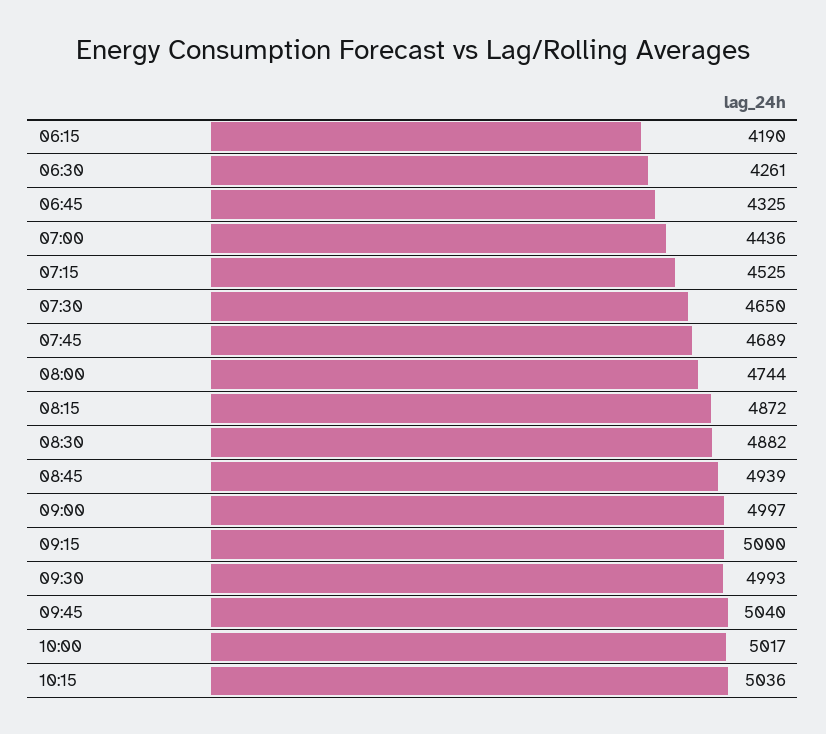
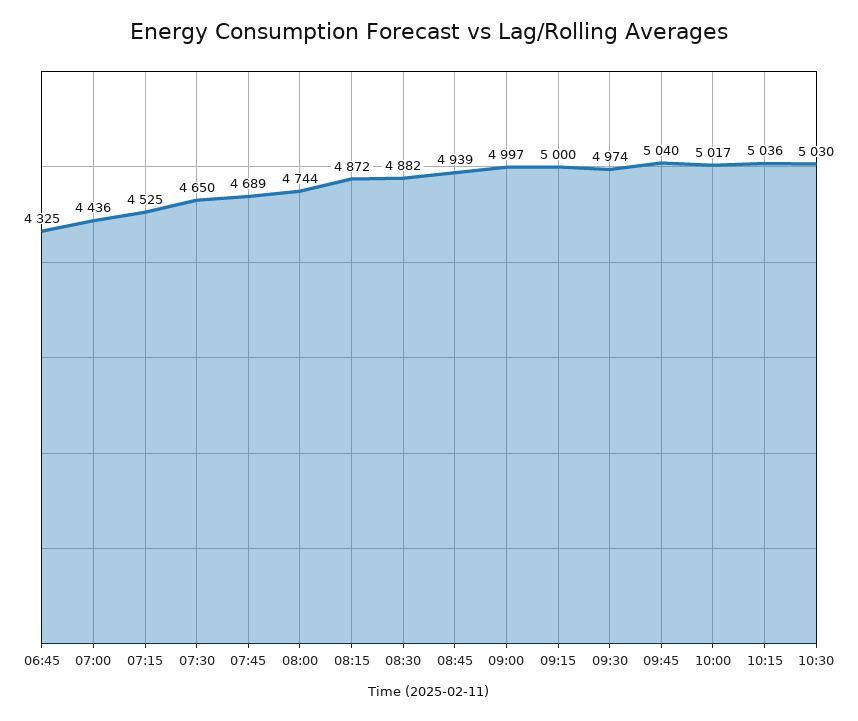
06:15: 4190 -> none
06:30: 4261 -> none
09:30: 4993 -> 4974
10:30: none -> 5030

